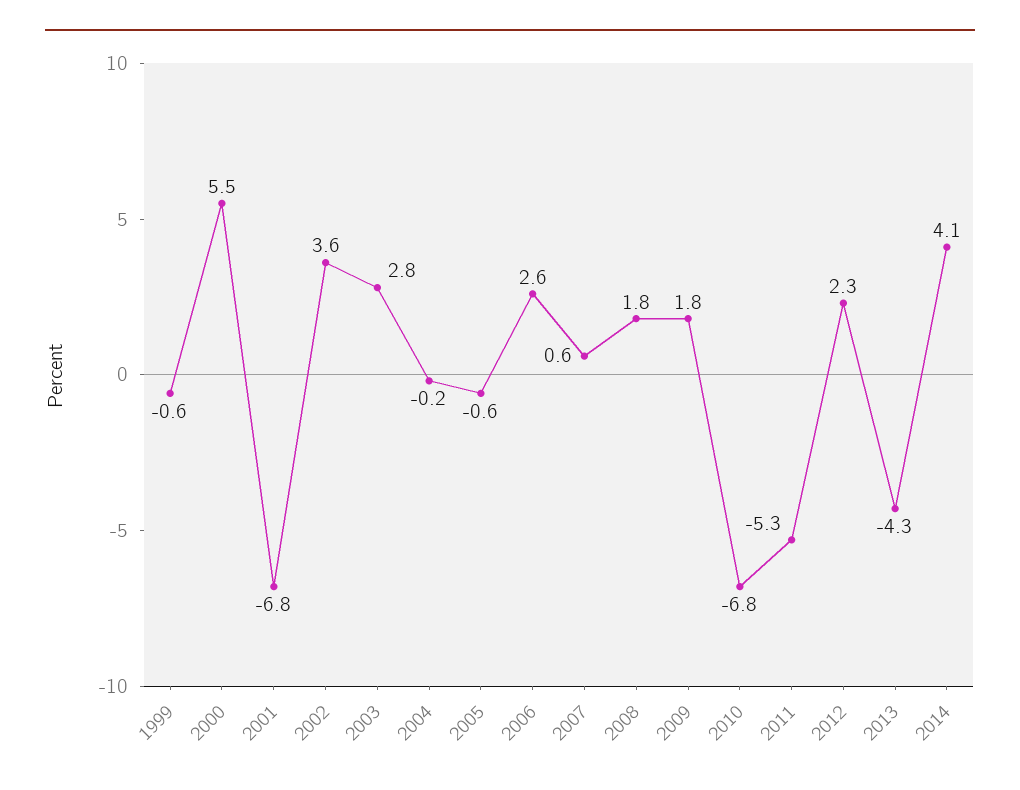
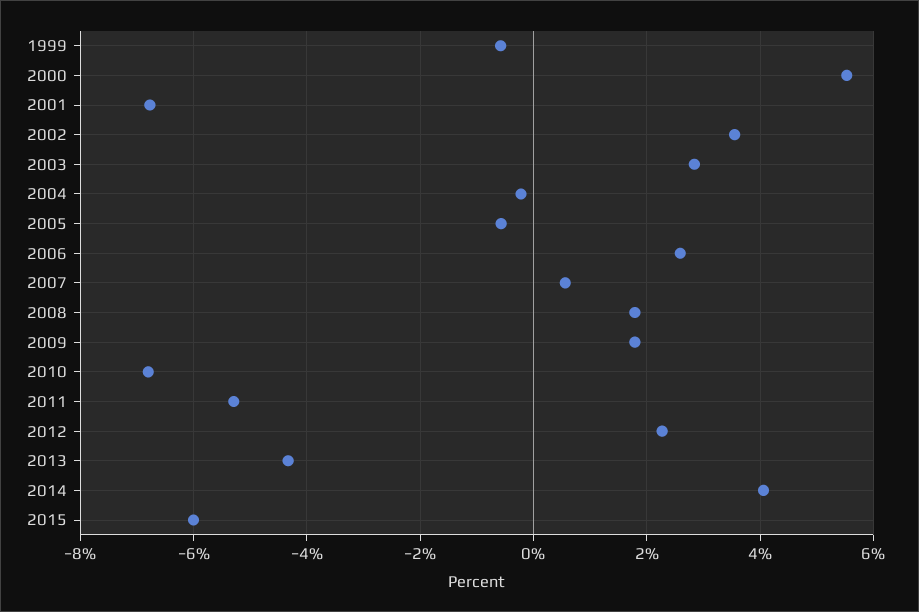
2015: none -> -6

